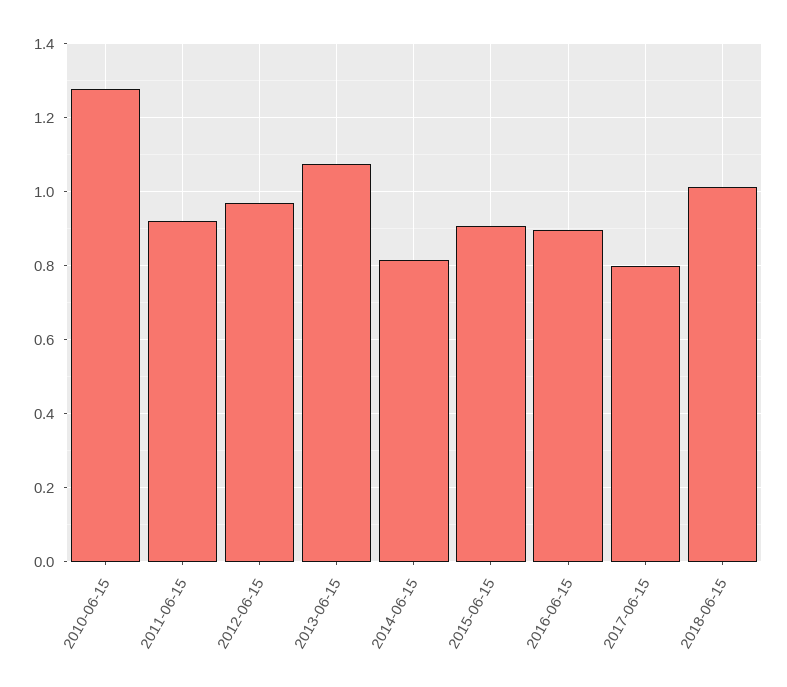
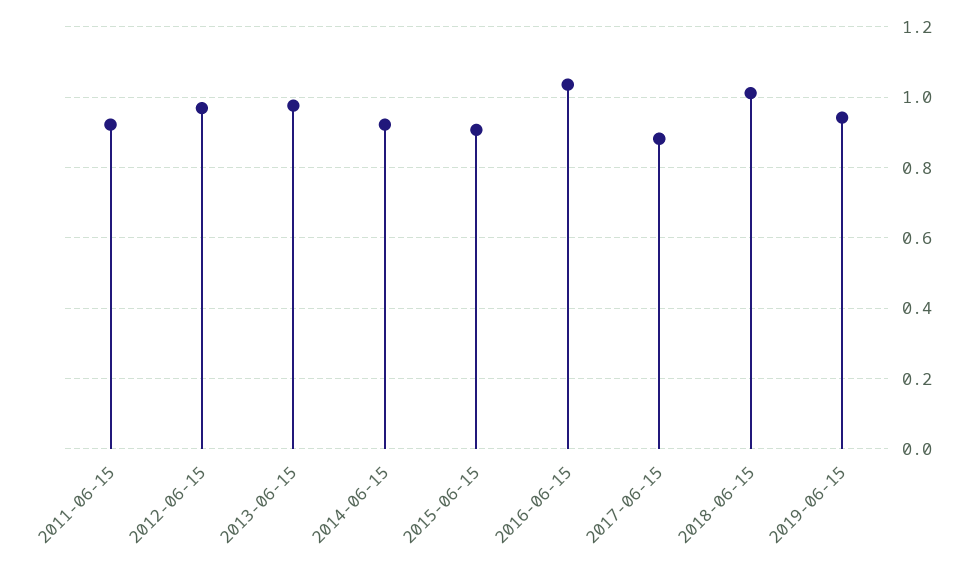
2010-06-15: 1.28 -> none
2013-06-15: 1.08 -> 0.98
2014-06-15: 0.82 -> 0.92
2016-06-15: 0.9 -> 1.04
2017-06-15: 0.8 -> 0.88
2019-06-15: none -> 0.94

